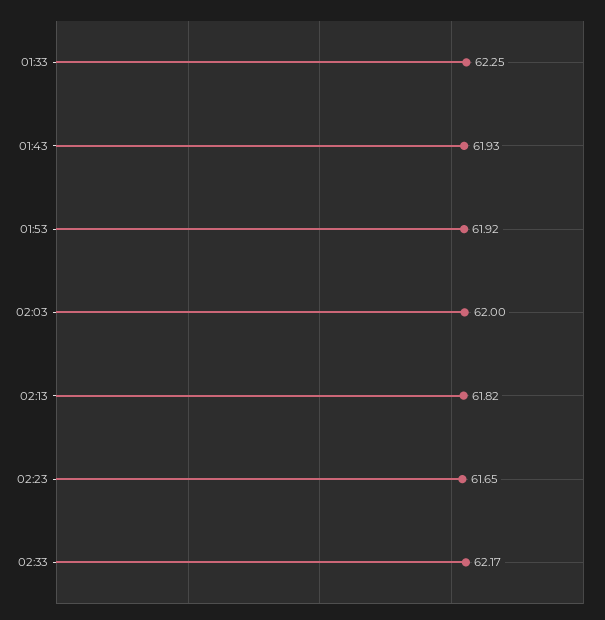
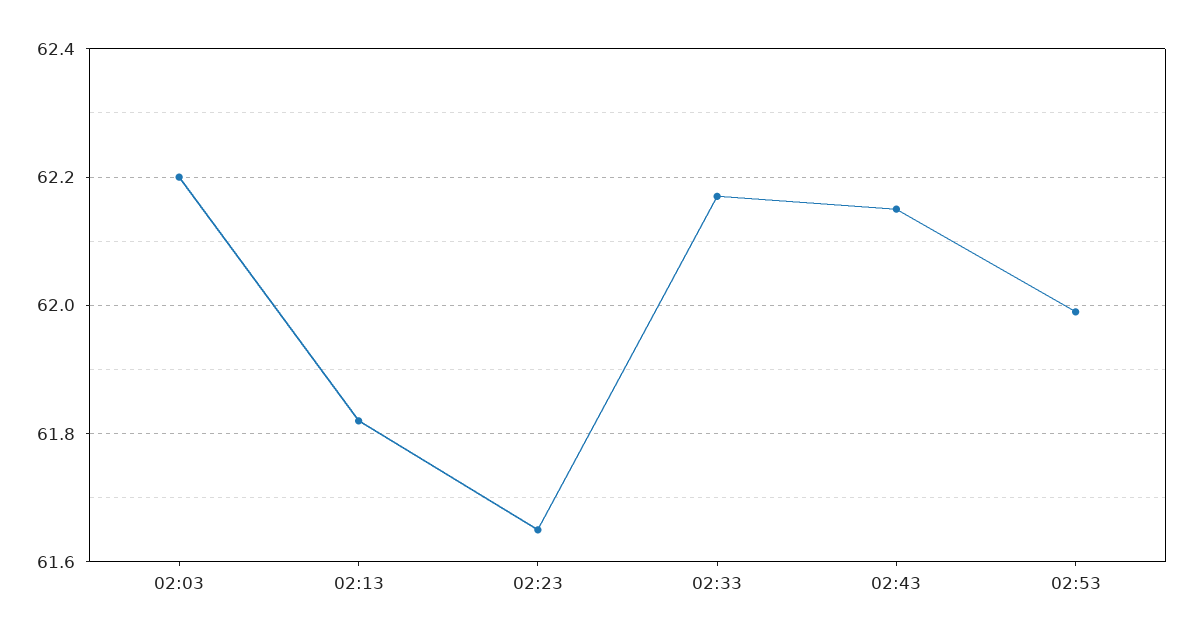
01:33: 62.25 -> none
01:43: 61.93 -> none
01:53: 61.92 -> none
02:03: 62 -> 62.2
02:43: none -> 62.15
02:53: none -> 62

